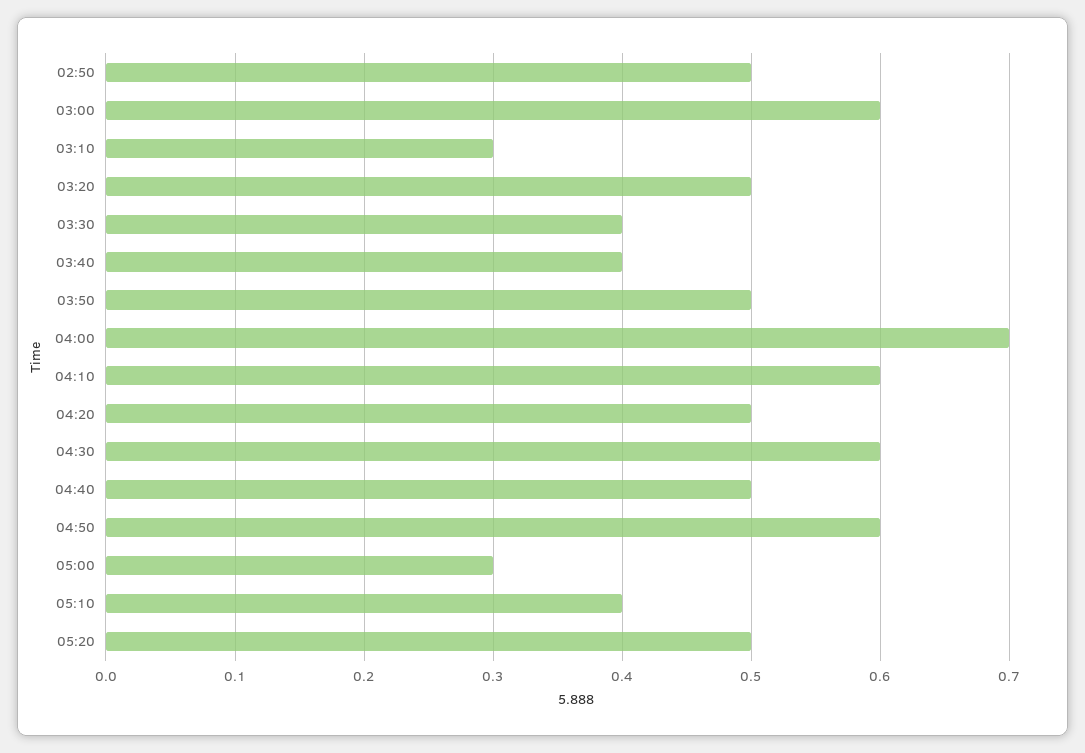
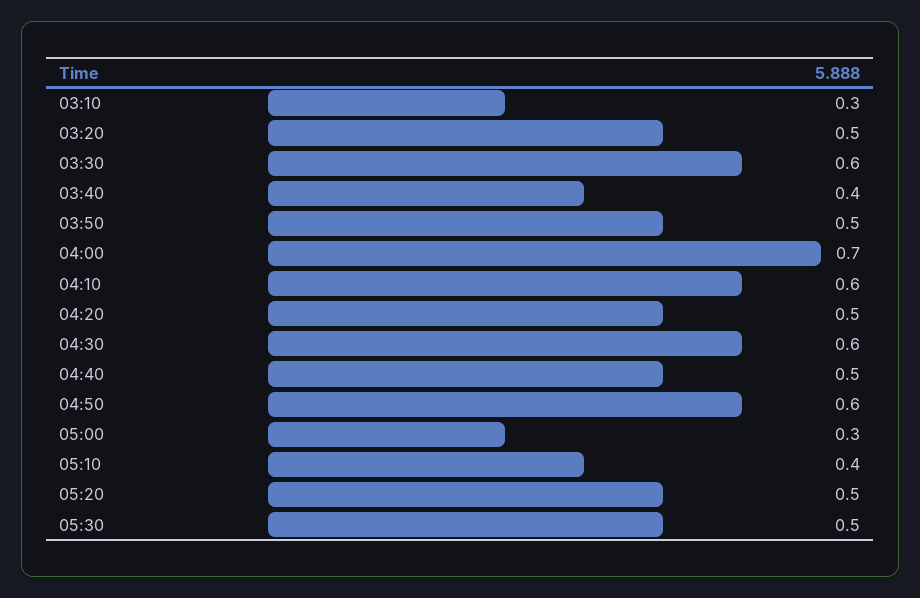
02:50: 0.5 -> none
03:00: 0.6 -> none
03:30: 0.4 -> 0.6
05:30: none -> 0.5

